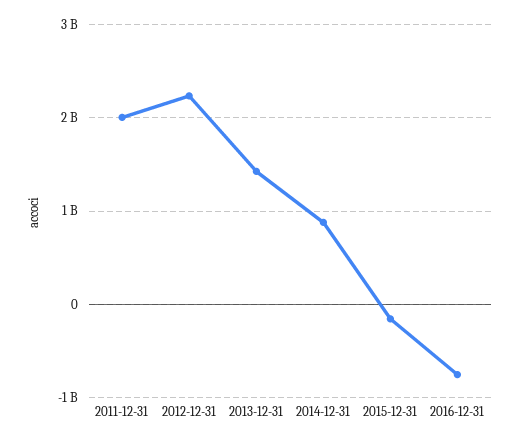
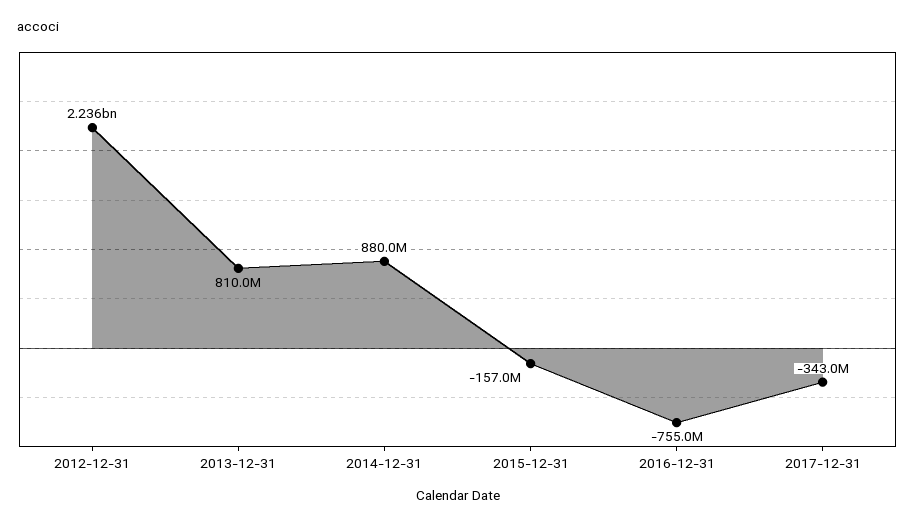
2011-12-31: 2000000000 -> none
2013-12-31: 1400000000 -> 810000000
2017-12-31: none -> -343000000

